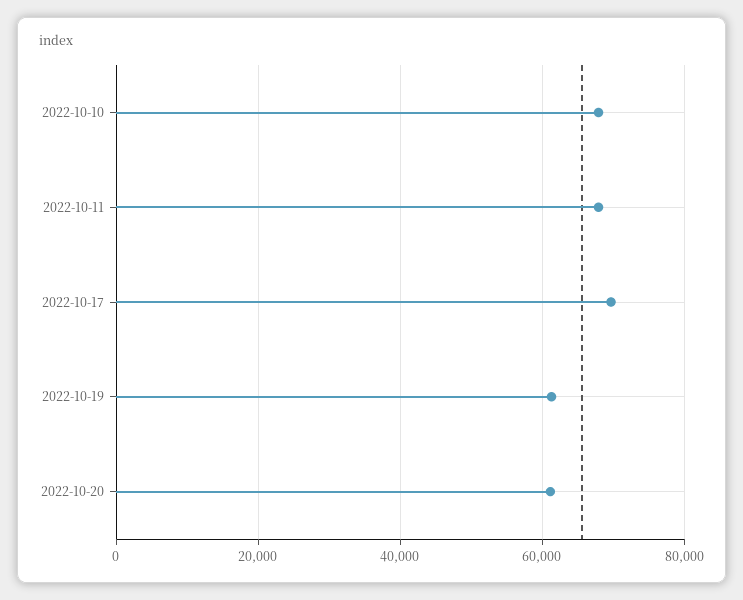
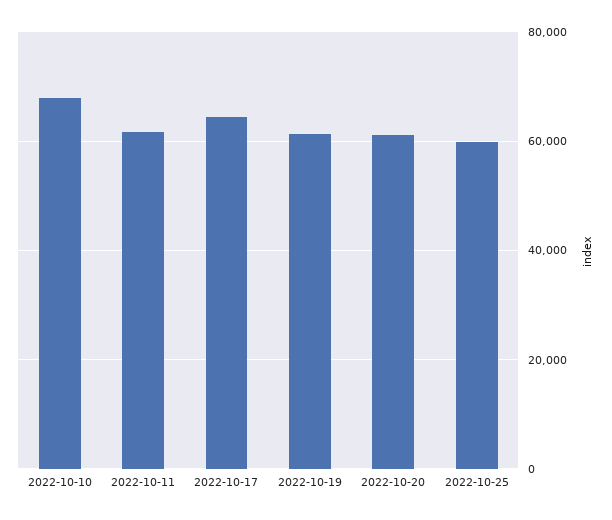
2022-10-11: 68000 -> 62000
2022-10-17: 70000 -> 64000
2022-10-25: none -> 60000

